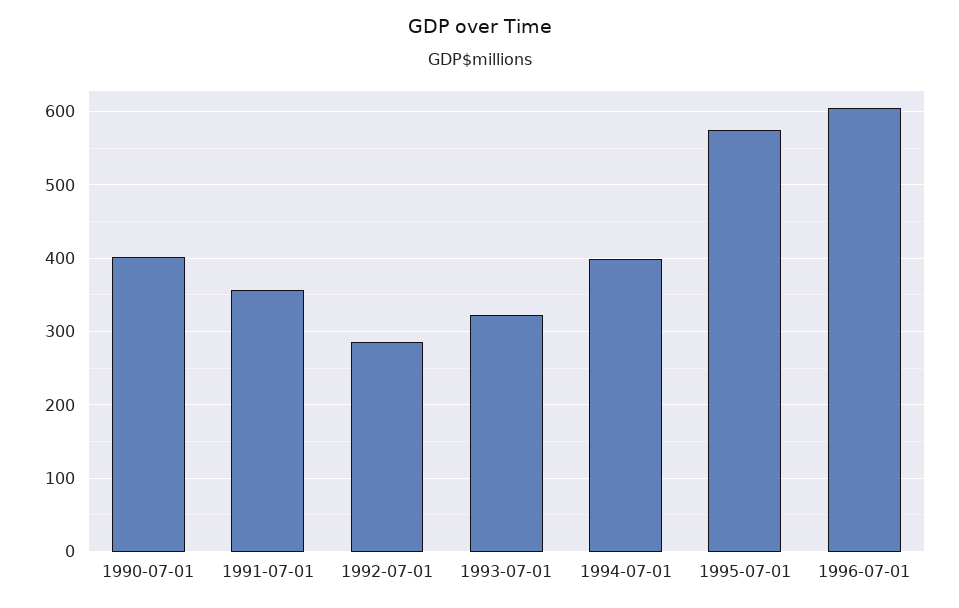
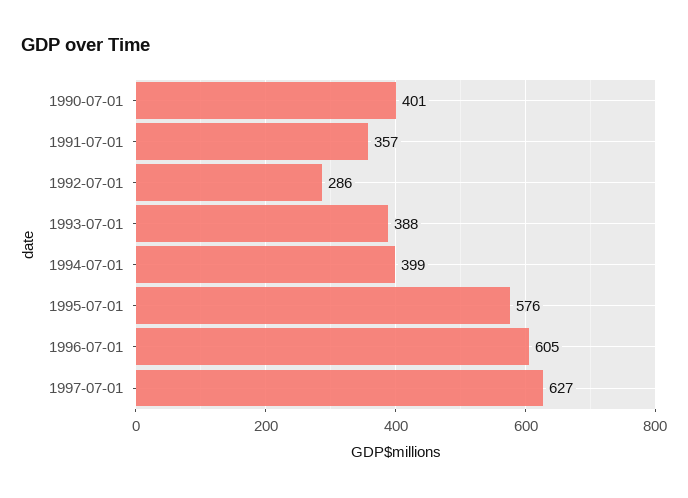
1993-07-01: 320 -> 388
1997-07-01: none -> 627

